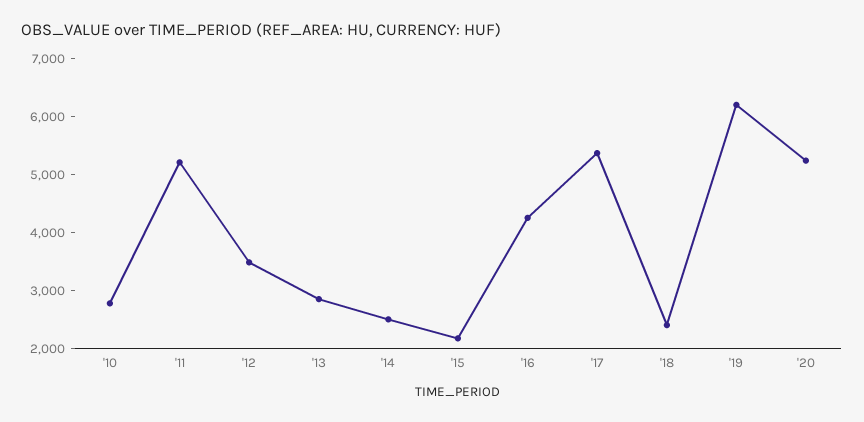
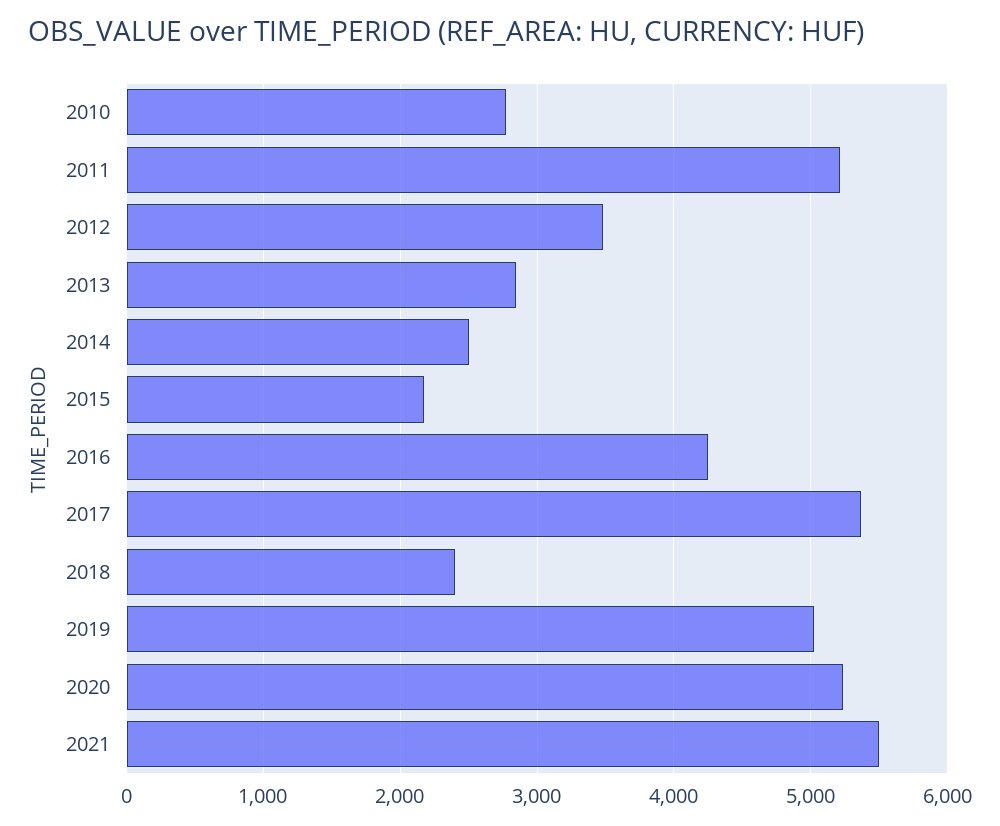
'19: 6200 -> 5000
2021: none -> 5500

